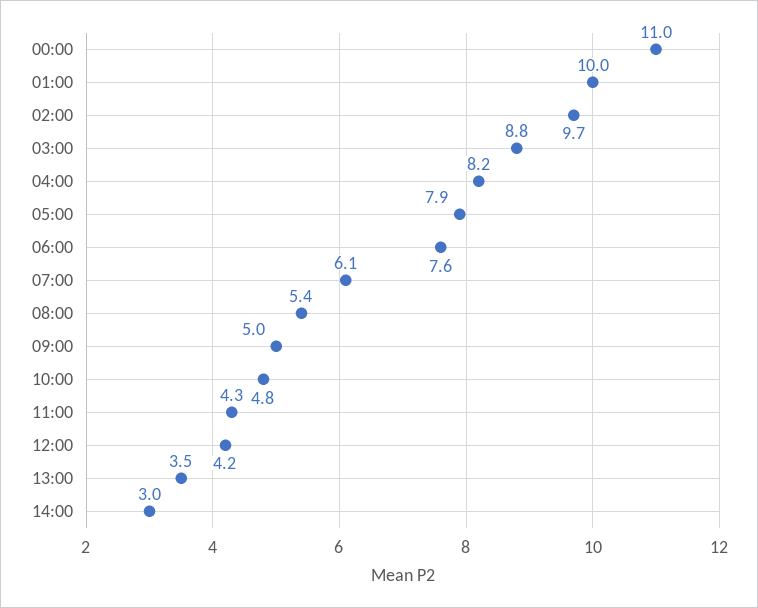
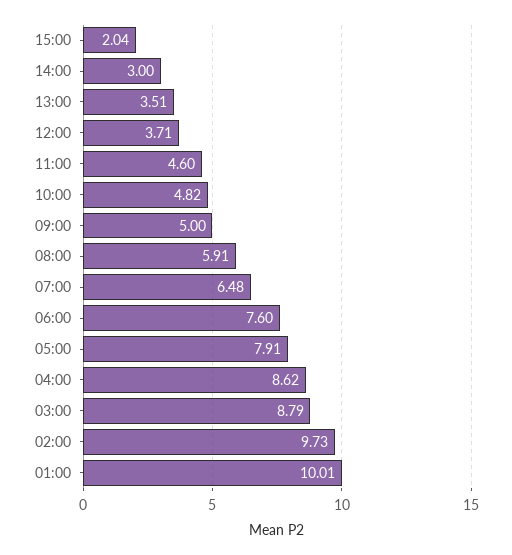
00:00: 11 -> none
04:00: 8.2 -> 8.62
07:00: 6.1 -> 6.48
08:00: 5.4 -> 5.91
11:00: 4.3 -> 4.6
12:00: 4.2 -> 3.71
15:00: none -> 2.04

